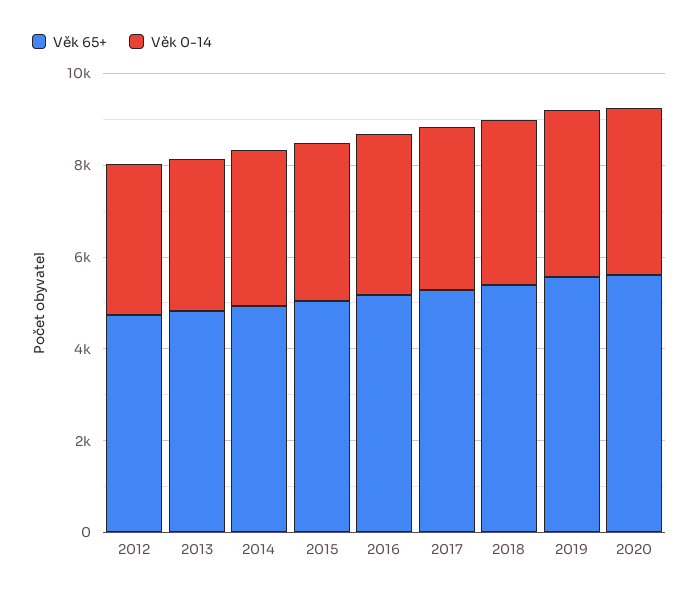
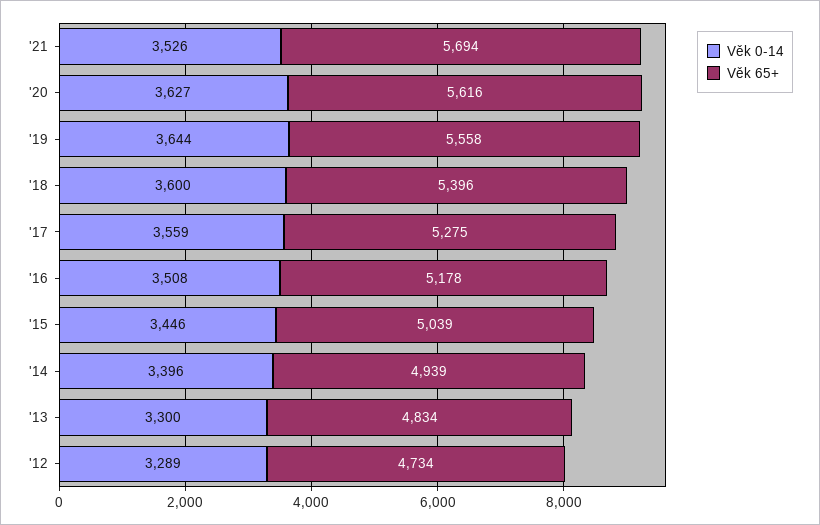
Věk 0-14, '21: none -> 3526
Věk 65+, '21: none -> 5694

